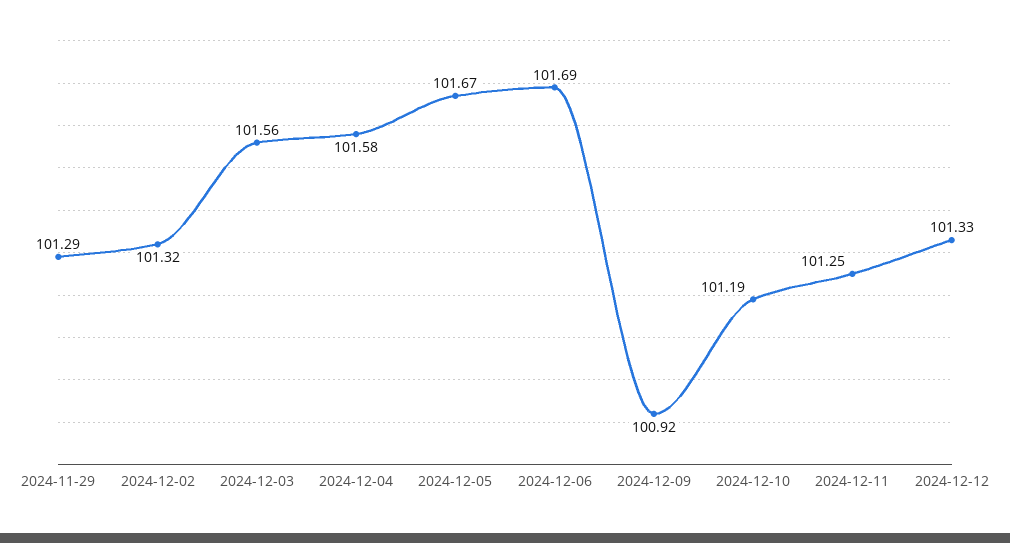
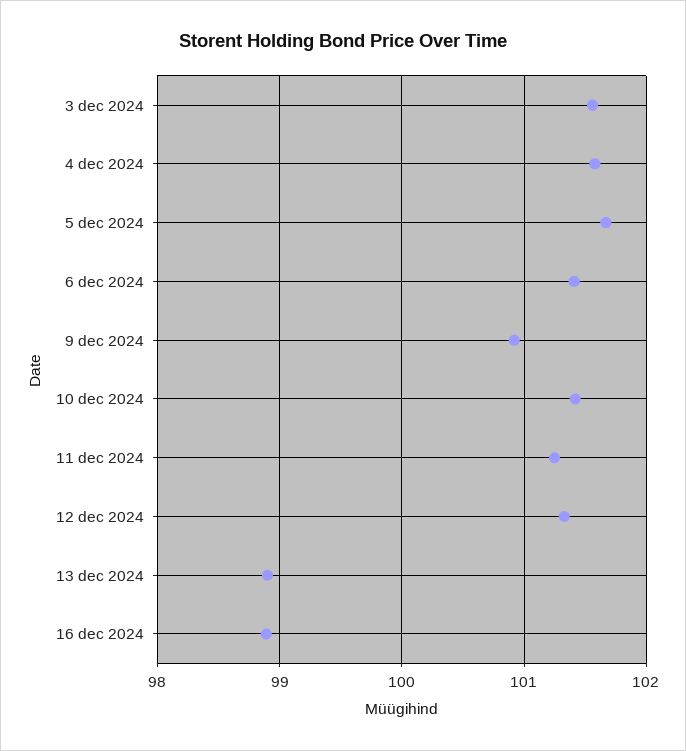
2024-11-29: 101.29 -> none
2024-12-02: 101.32 -> none
2024-12-06: 101.69 -> 101.4
2024-12-10: 101.19 -> 101.4
13 dec 2024: none -> 98.9
16 dec 2024: none -> 98.9

